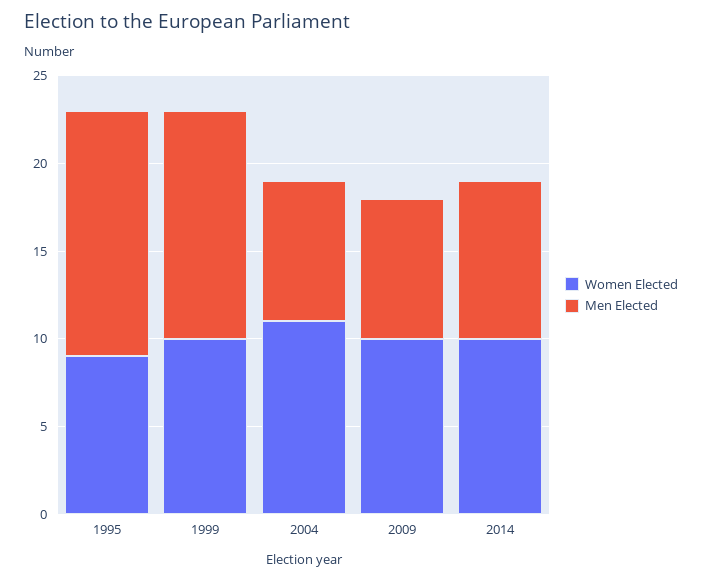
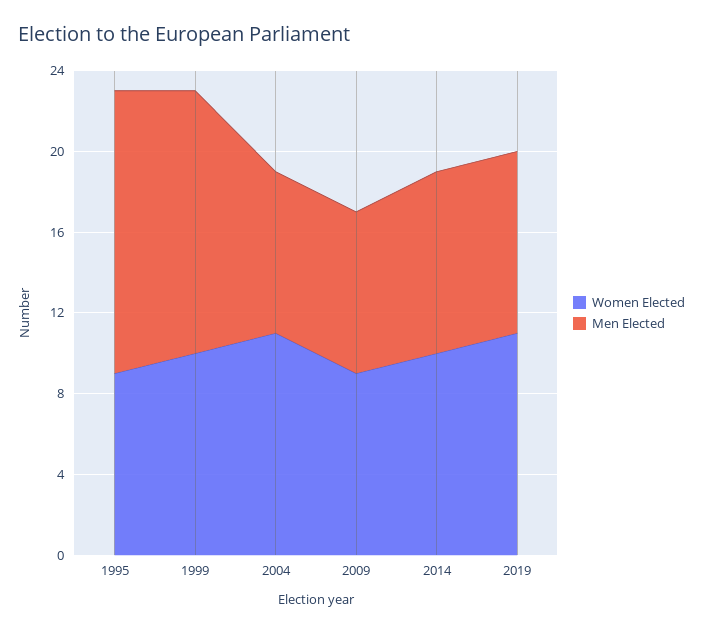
Women Elected, 2009: 10 -> 9
Women Elected, 2019: none -> 11
Men Elected, 2019: none -> 9

